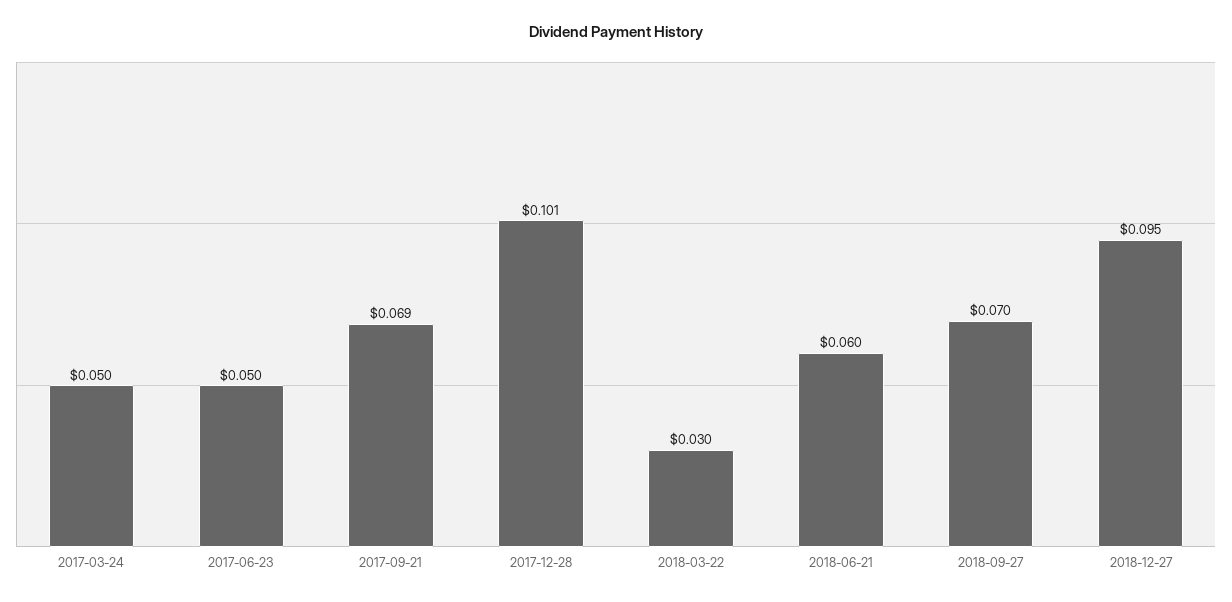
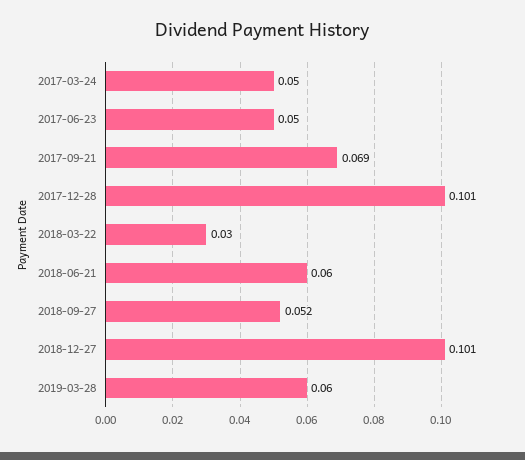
2018-09-27: 0.07 -> 0.052
2018-12-27: 0.095 -> 0.101
2019-03-28: none -> 0.06

